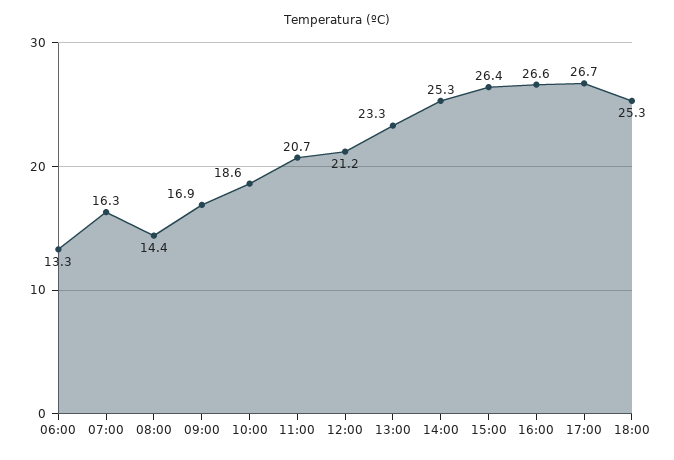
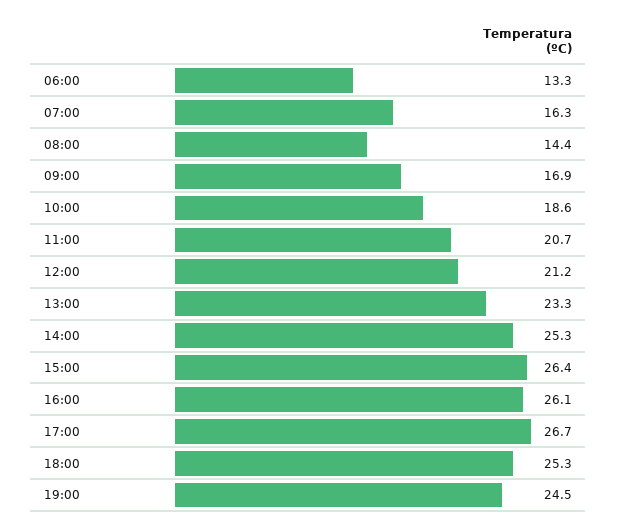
16:00: 26.6 -> 26.1
19:00: none -> 24.5

